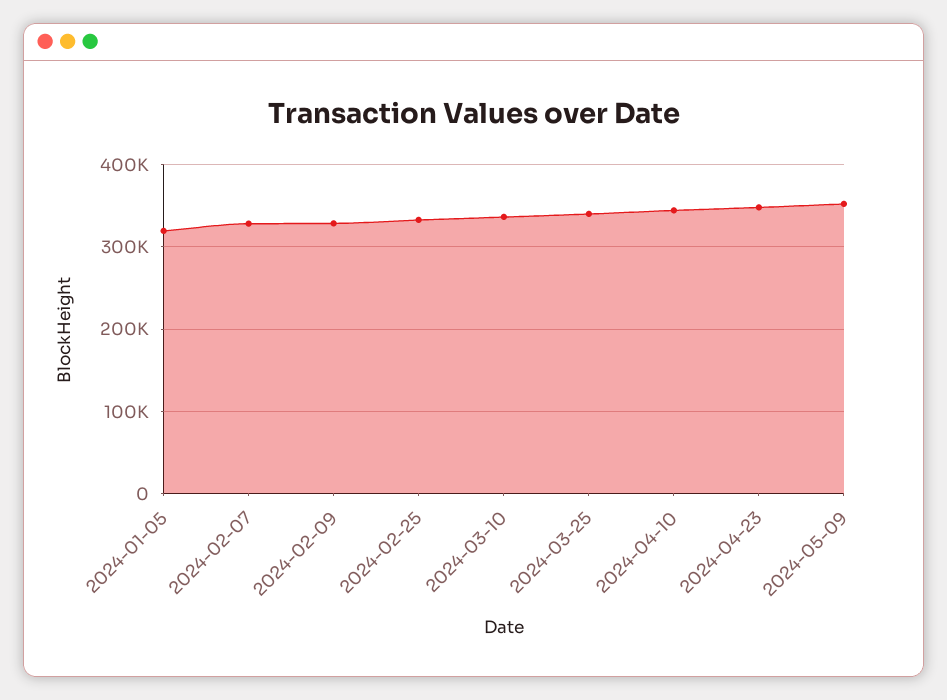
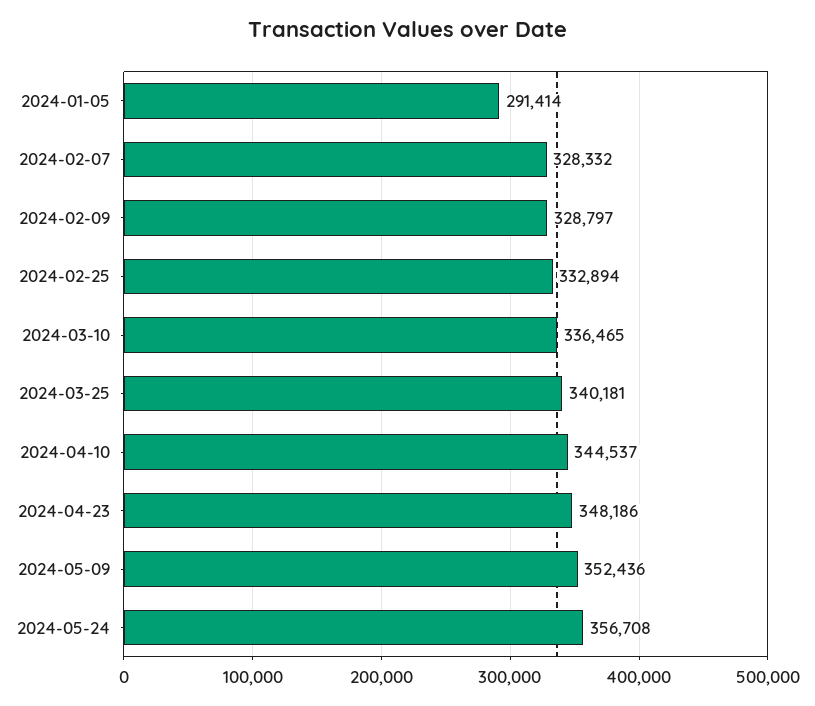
2024-01-05: 320000 -> 291414
2024-05-24: none -> 356708

